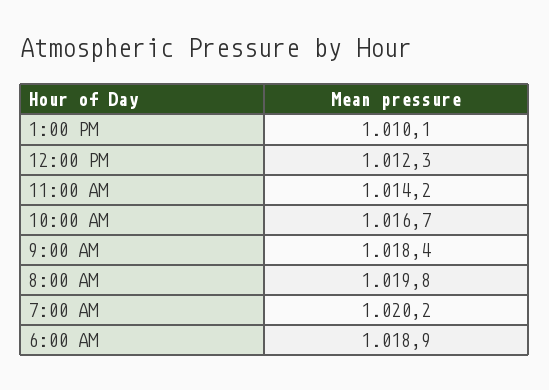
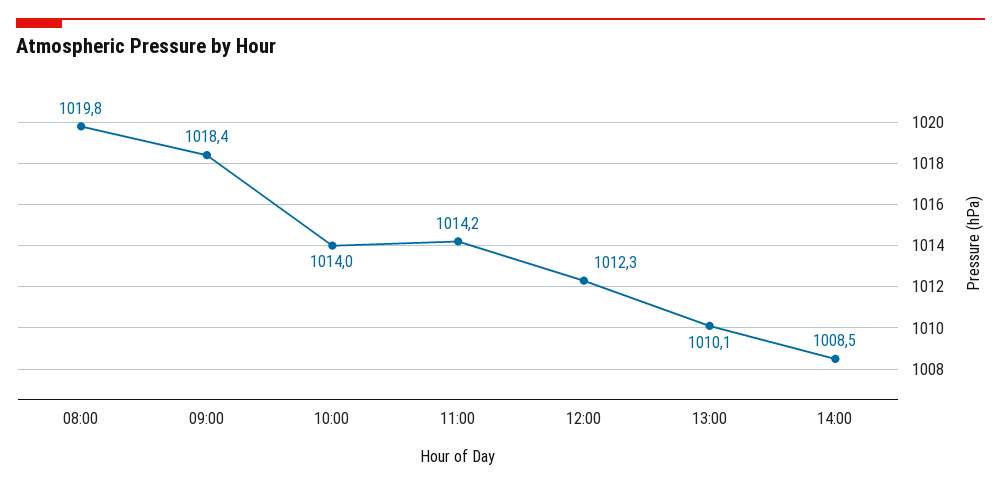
10:00 AM: 1016.7 -> 1014
7:00 AM: 1020.2 -> none
6:00 AM: 1018.9 -> none
14:00: none -> 1008.5

